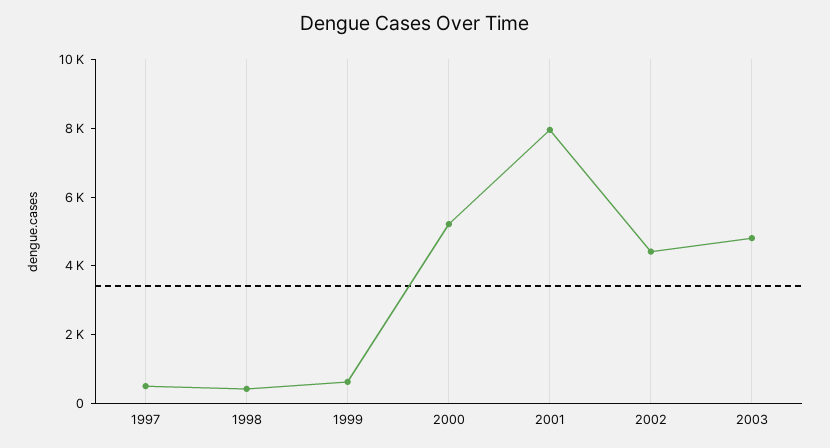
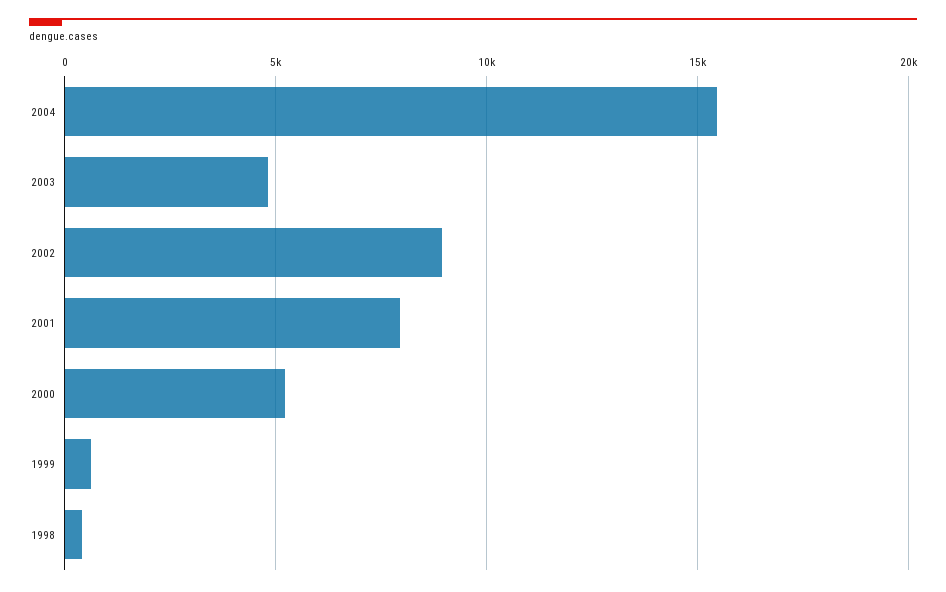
1997: 500 -> none
2002: 4500 -> 9000
2004: none -> 15500

